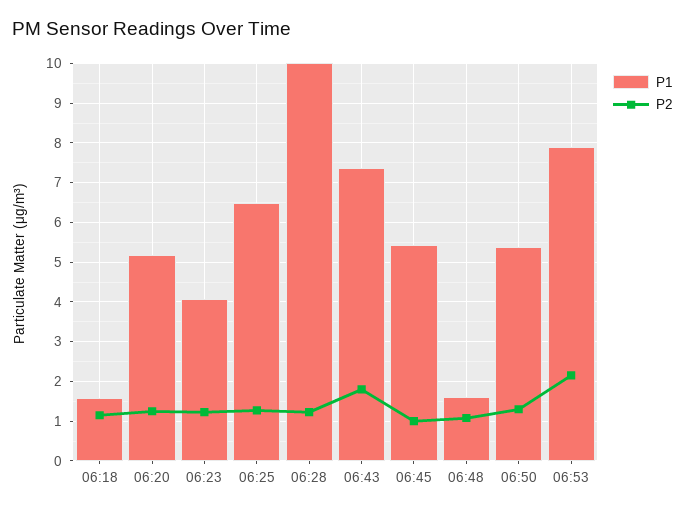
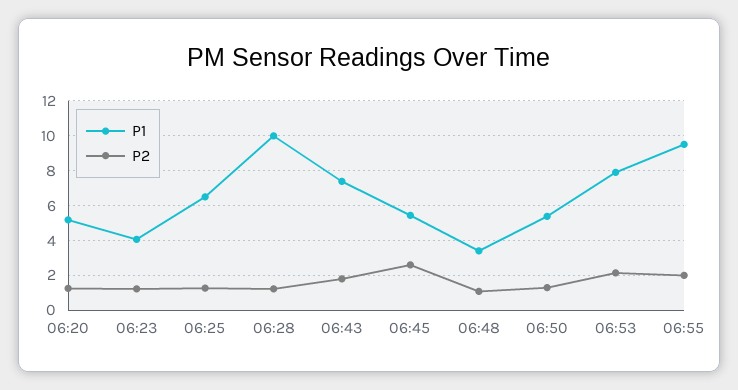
P1, 06:18: 1.6 -> none
P2, 06:18: 1.2 -> none
P2, 06:45: 1 -> 2.5
P1, 06:48: 1.6 -> 3.5
P1, 06:55: none -> 9.5
P2, 06:55: none -> 2

